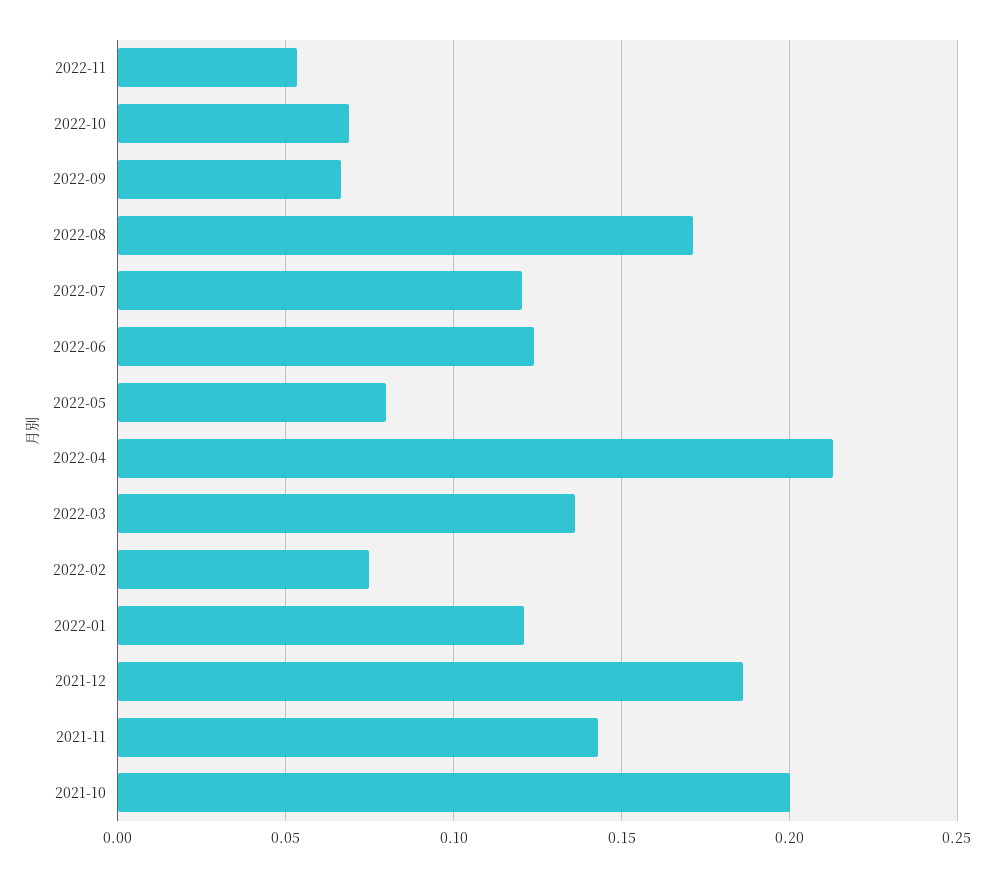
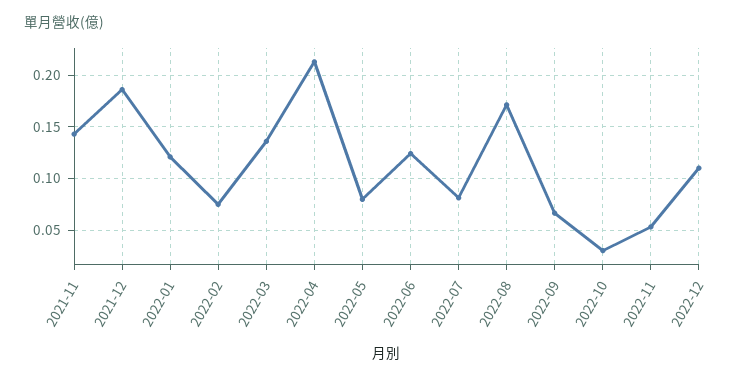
2022-10: 0.07 -> 0.03
2022-07: 0.12 -> 0.08
2021-10: 0.2 -> none
2022-12: none -> 0.11

